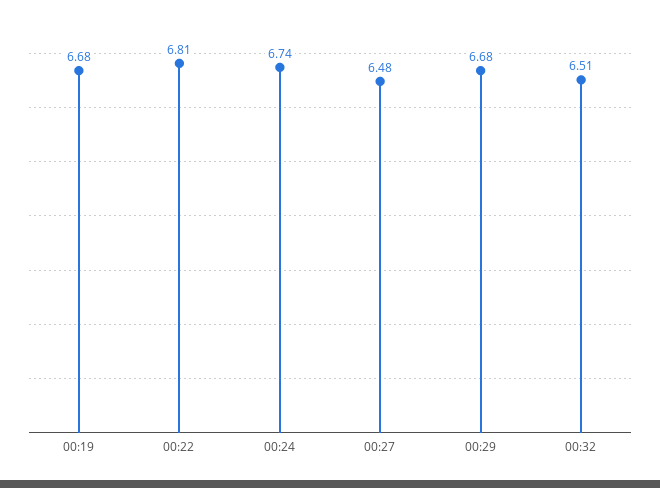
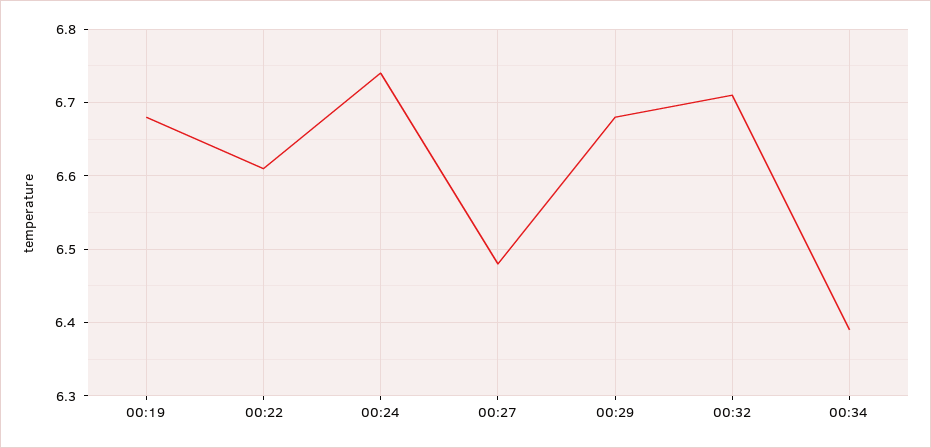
00:22: 6.81 -> 6.61
00:32: 6.51 -> 6.71
00:34: none -> 6.39

